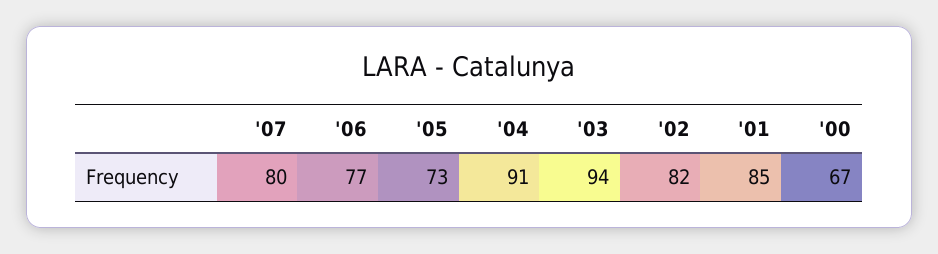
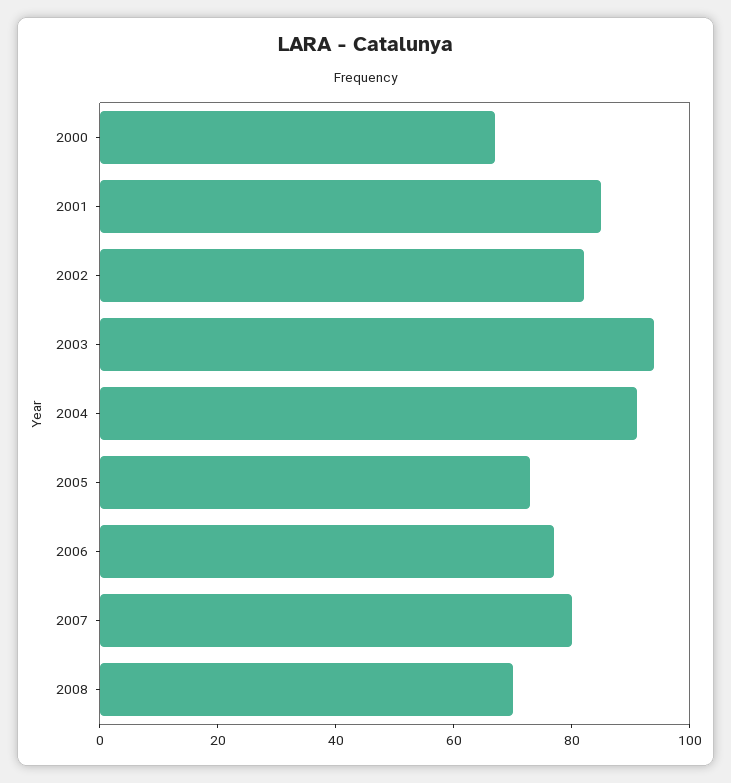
2008: none -> 70

